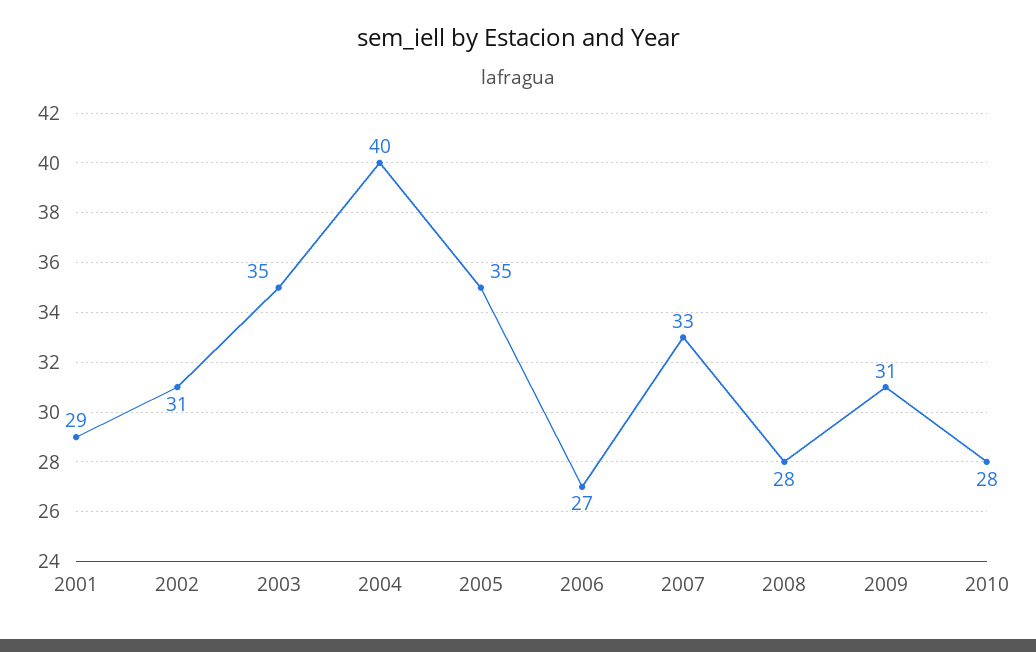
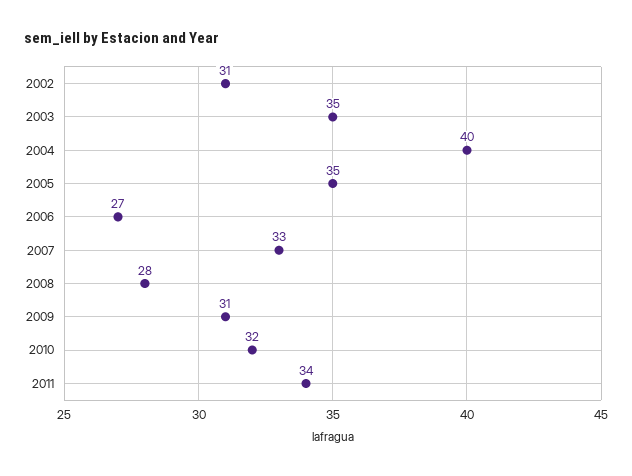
2001: 29 -> none
2010: 28 -> 32
2011: none -> 34

